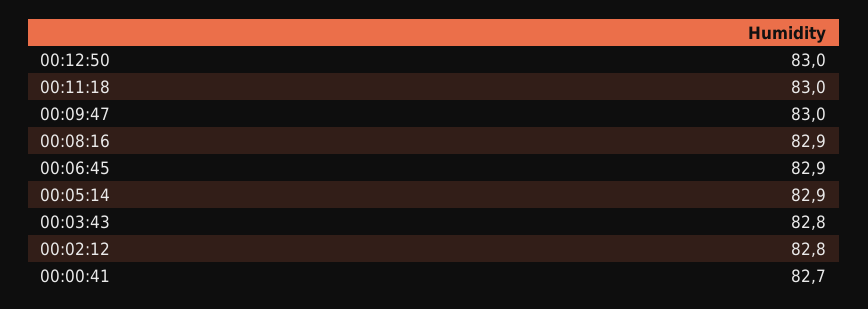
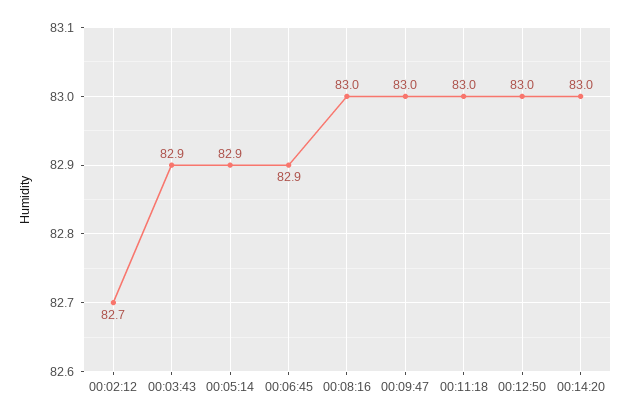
00:08:16: 82.9 -> 83
00:03:43: 82.8 -> 82.9
00:02:12: 82.8 -> 82.7
00:00:41: 82.7 -> none
00:14:20: none -> 83

